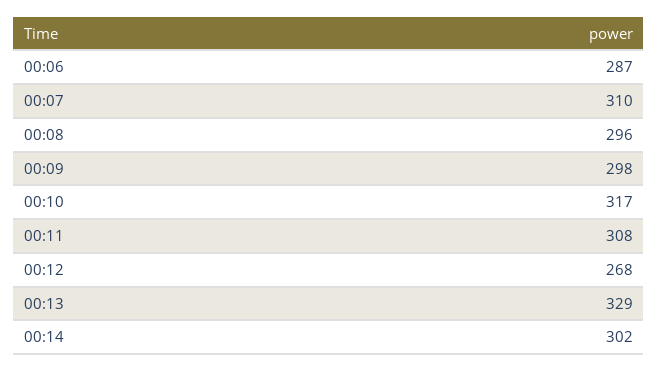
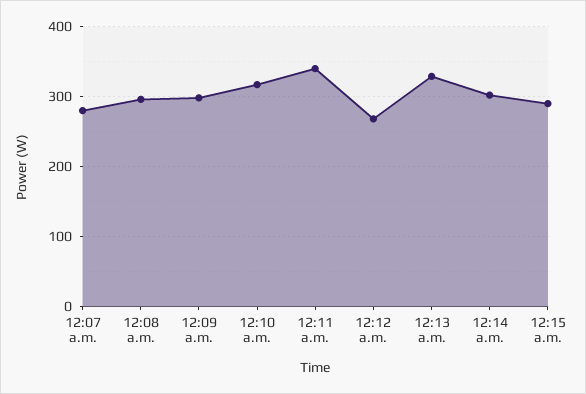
00:06: 287 -> none
00:07: 310 -> 280
00:11: 308 -> 340
12:15 a.m.: none -> 290

